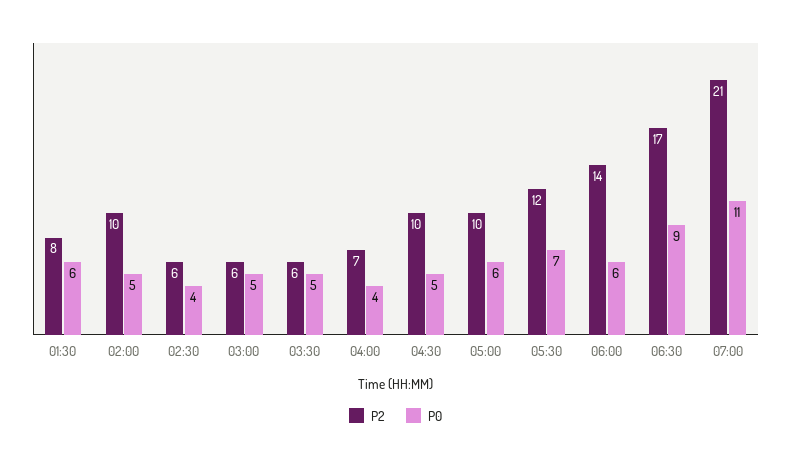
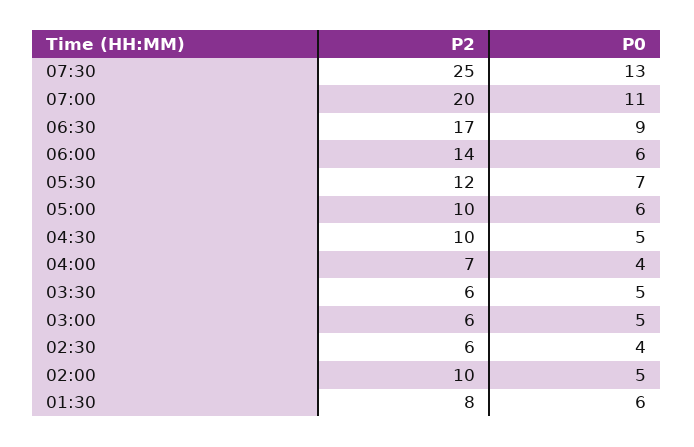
P2, 07:00: 21 -> 20
P2, 07:30: none -> 25
P0, 07:30: none -> 13

